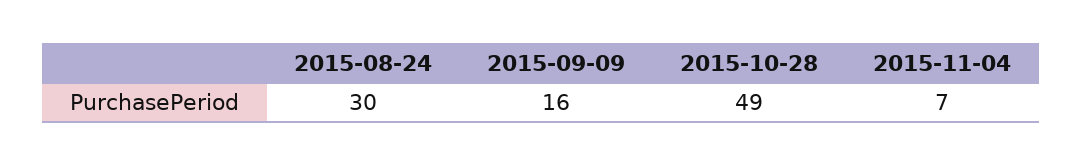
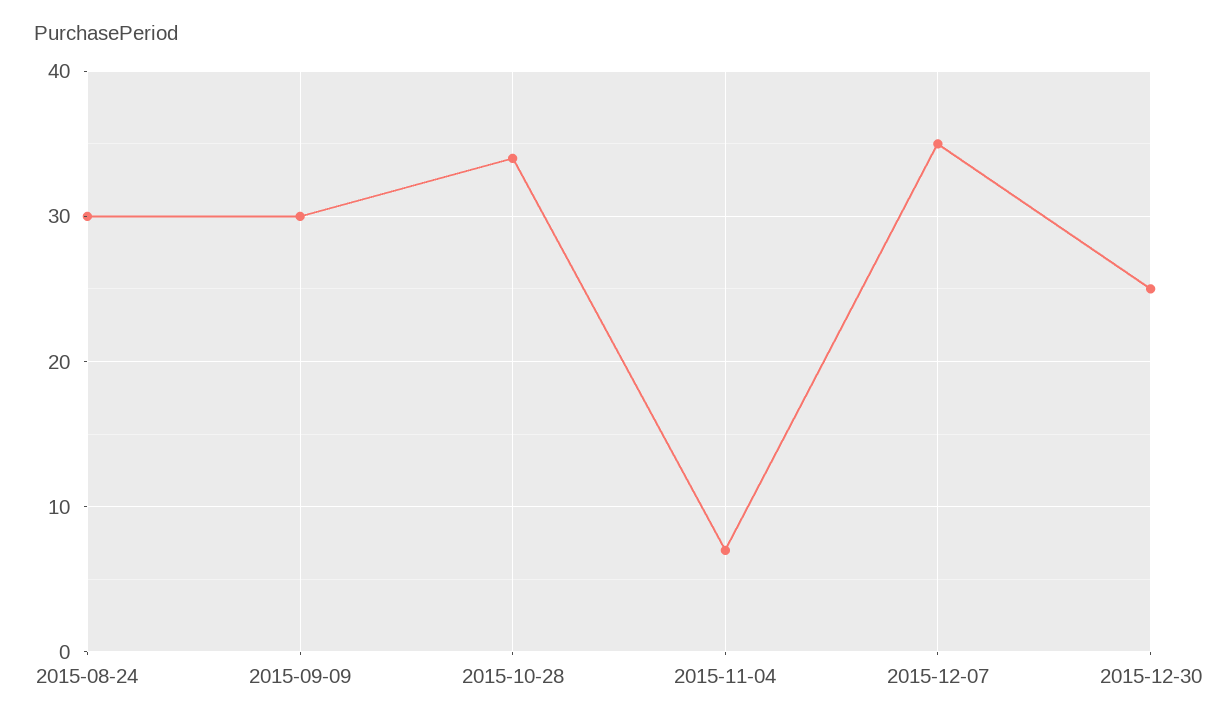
2015-09-09: 16 -> 30
2015-10-28: 49 -> 34
2015-12-07: none -> 35
2015-12-30: none -> 25

